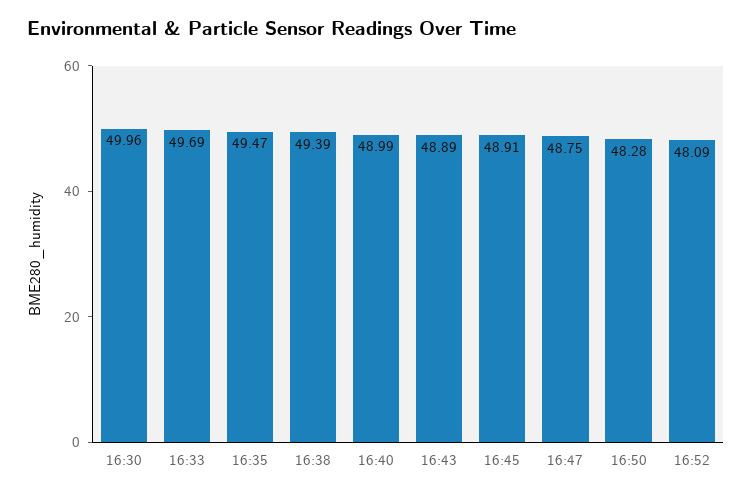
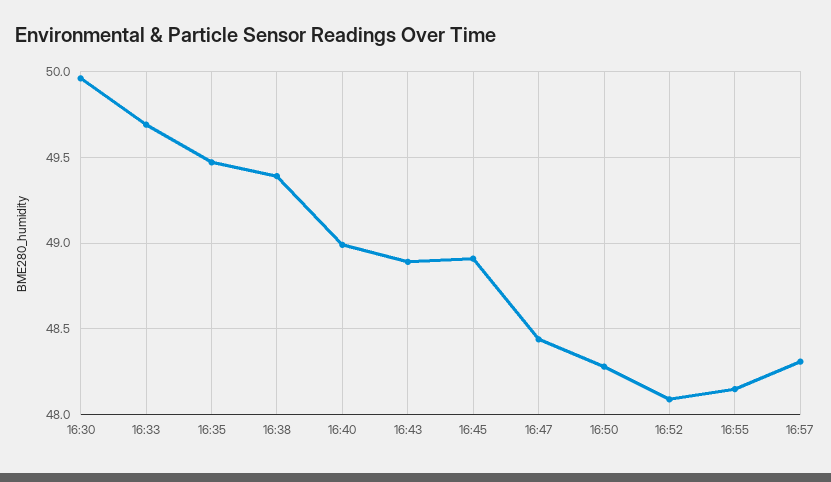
16:47: 48.75 -> 48.45
16:55: none -> 48.15
16:57: none -> 48.3

